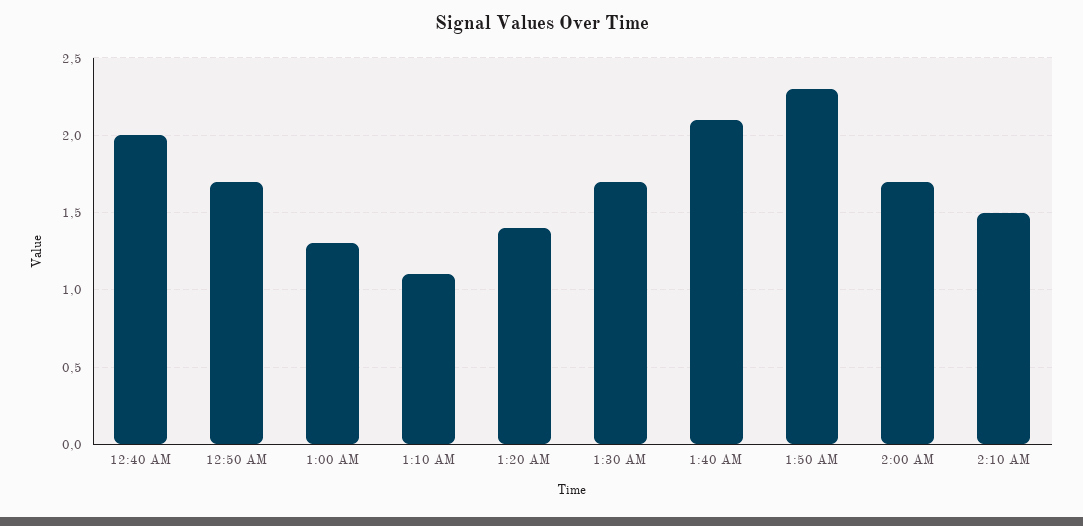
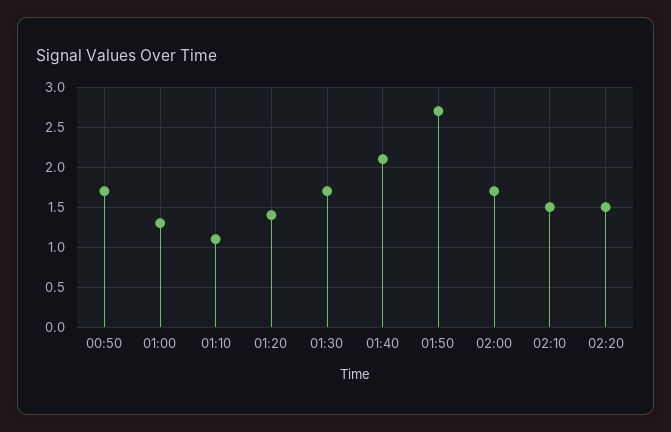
12:40 AM: 2 -> none
1:50 AM: 2.3 -> 2.7
02:20: none -> 1.5

